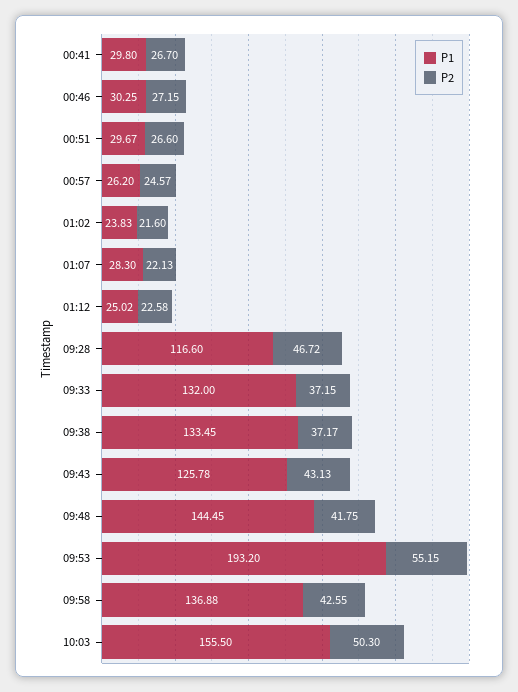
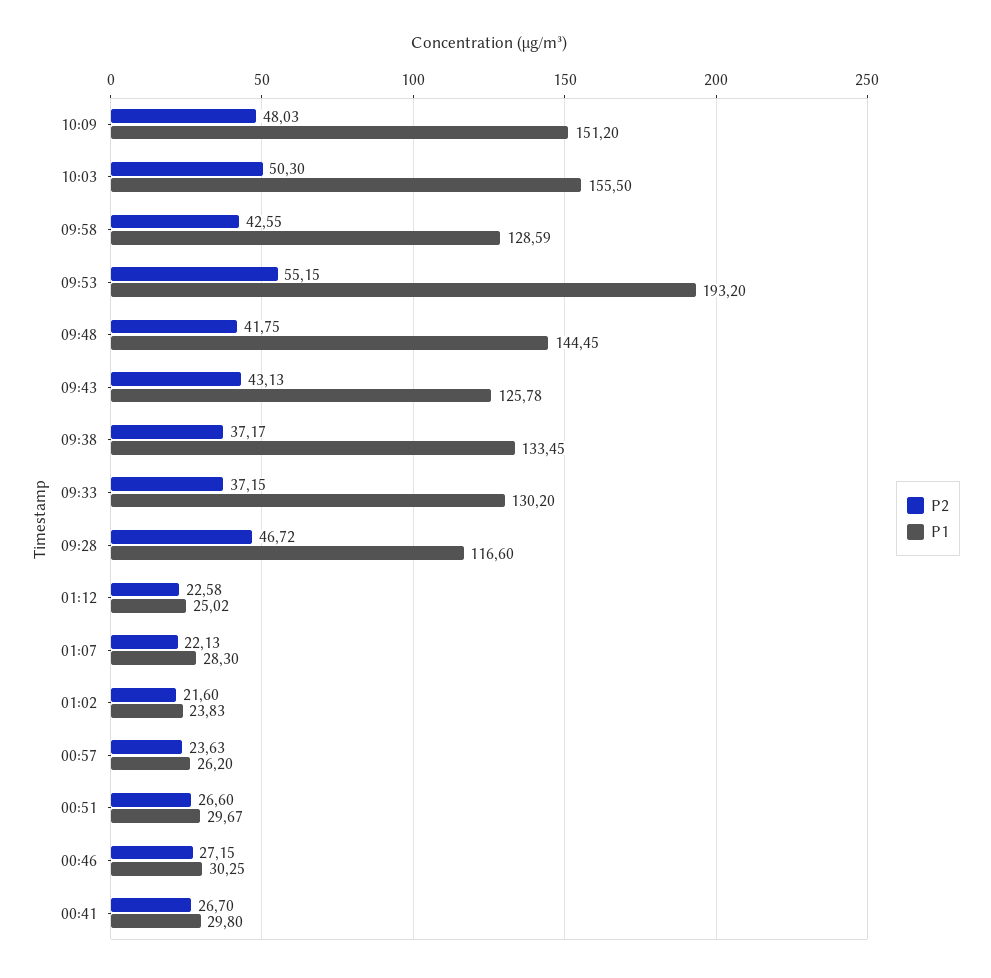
P2, 00:57: 24.57 -> 23.63
P1, 09:33: 132 -> 130.2
P1, 09:58: 136.88 -> 128.59
P2, 10:09: none -> 48.03
P1, 10:09: none -> 151.2

